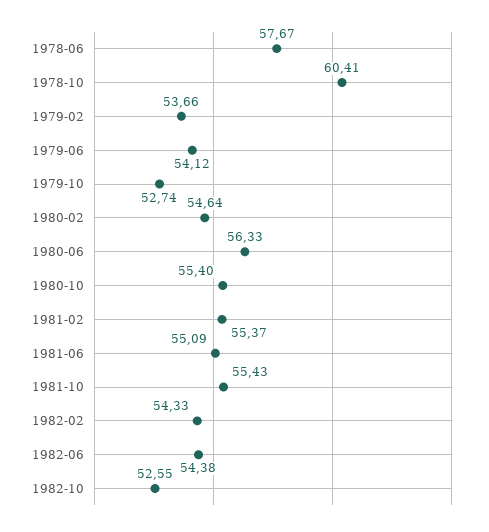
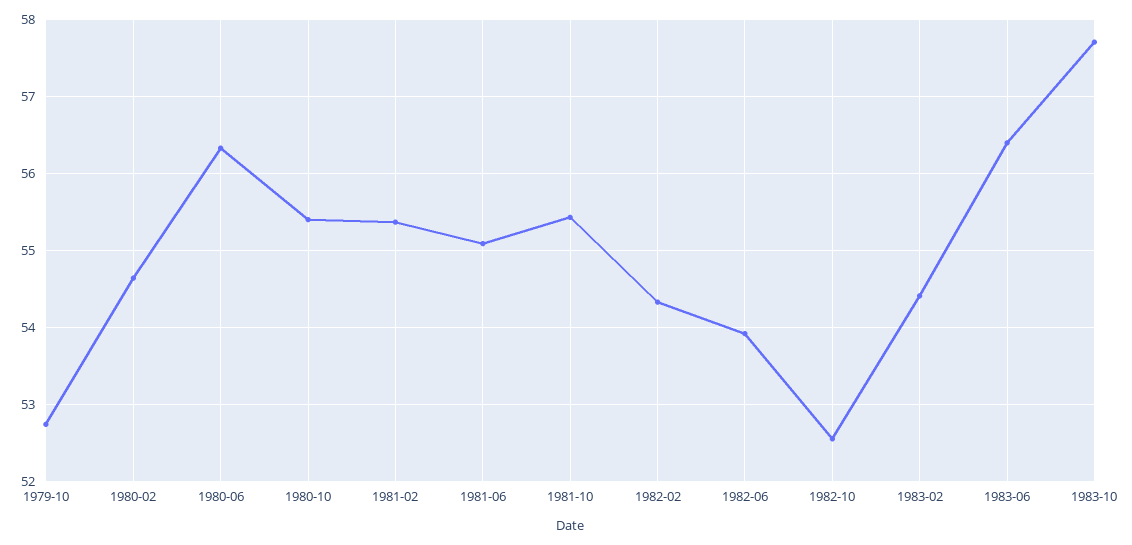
1978-06: 57.67 -> none
1978-10: 60.41 -> none
1979-02: 53.66 -> none
1979-06: 54.12 -> none
1982-06: 54.38 -> 53.9
1983-02: none -> 54.4
1983-06: none -> 56.4
1983-10: none -> 57.7

